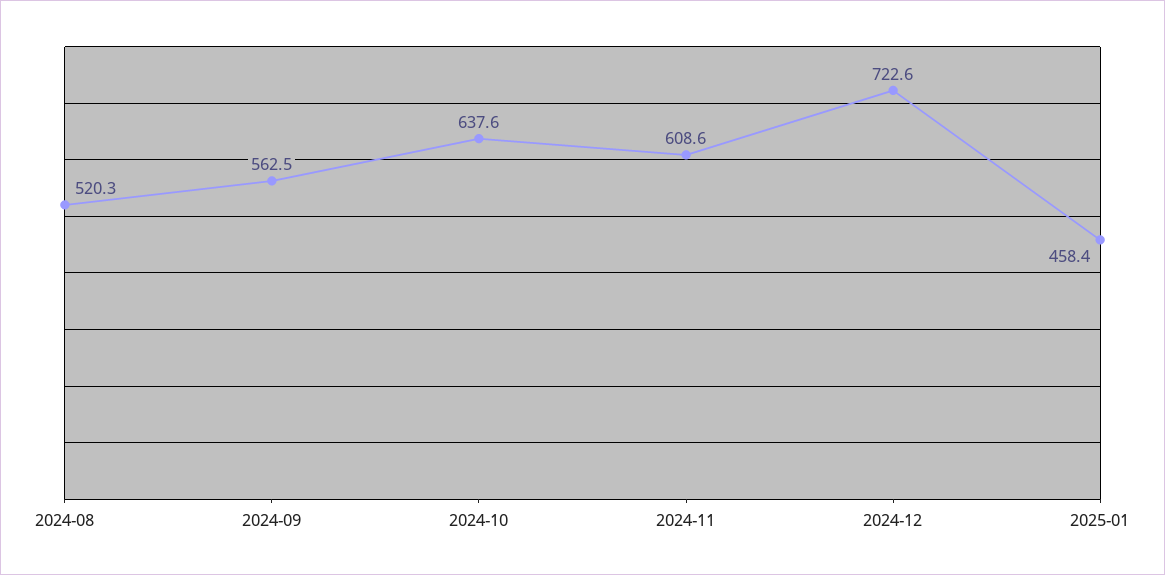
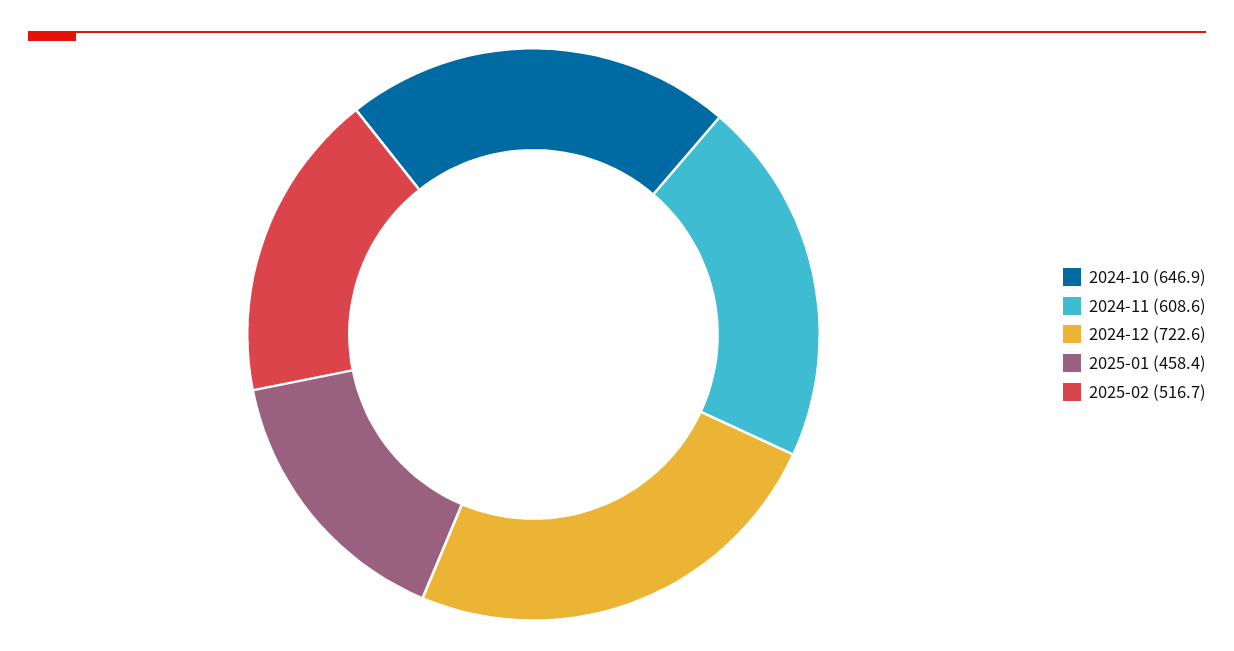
2024-08: 520.3 -> none
2024-09: 562.5 -> none
2024-10: 637.6 -> 646.9
2025-02: none -> 516.7

